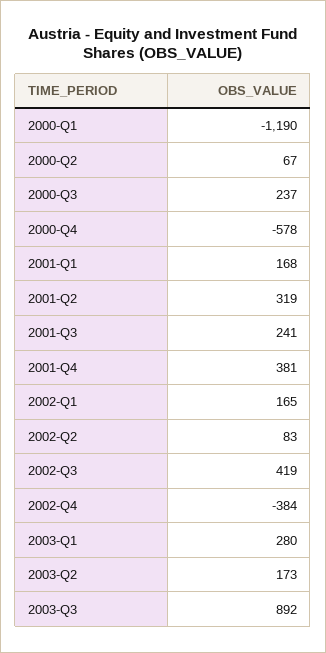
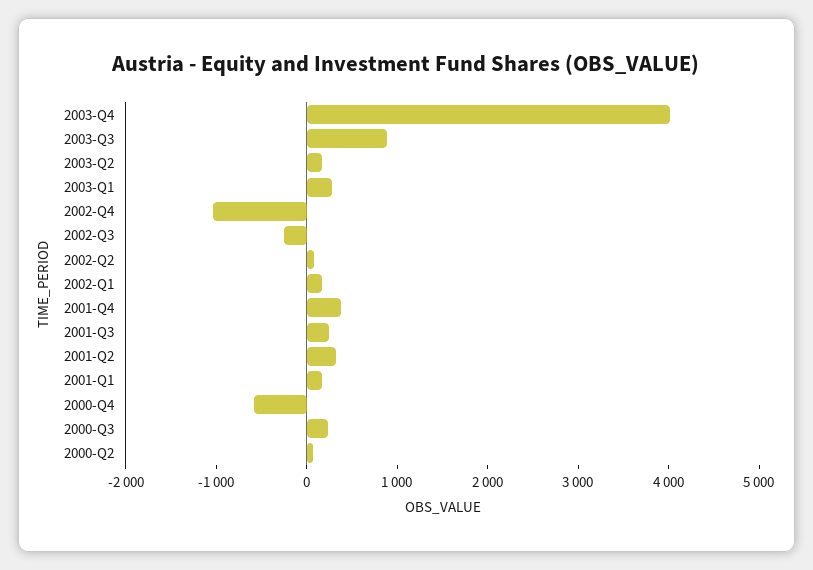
2000-Q1: -1190 -> none
2002-Q3: 419 -> -200
2002-Q4: -384 -> -1000
2003-Q4: none -> 4000

